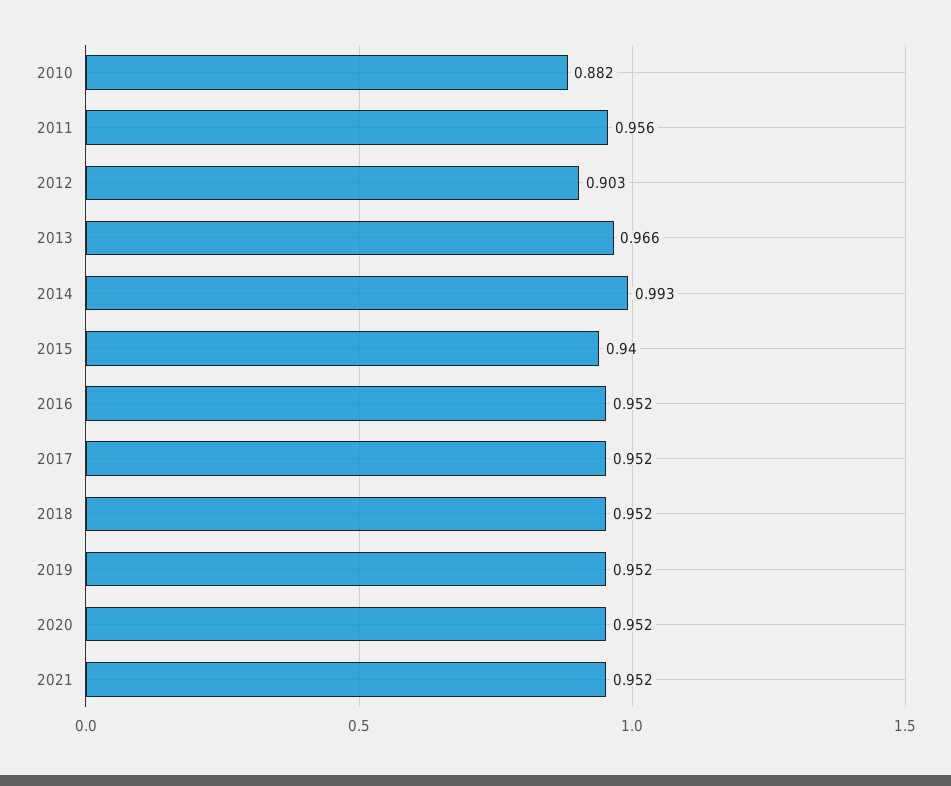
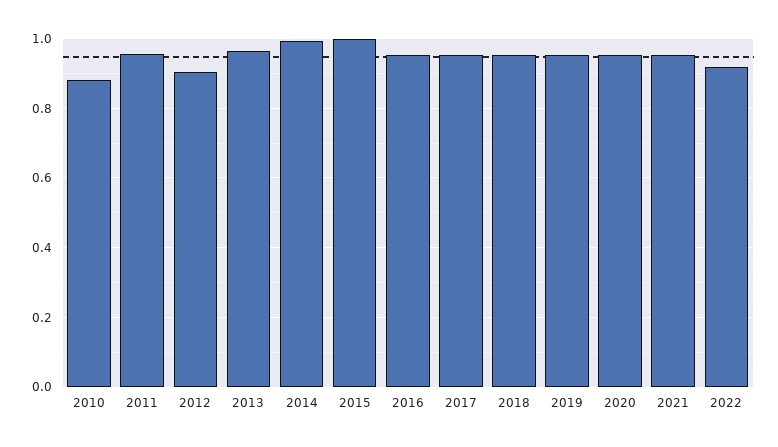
2015: 0.94 -> 1
2022: none -> 0.92

